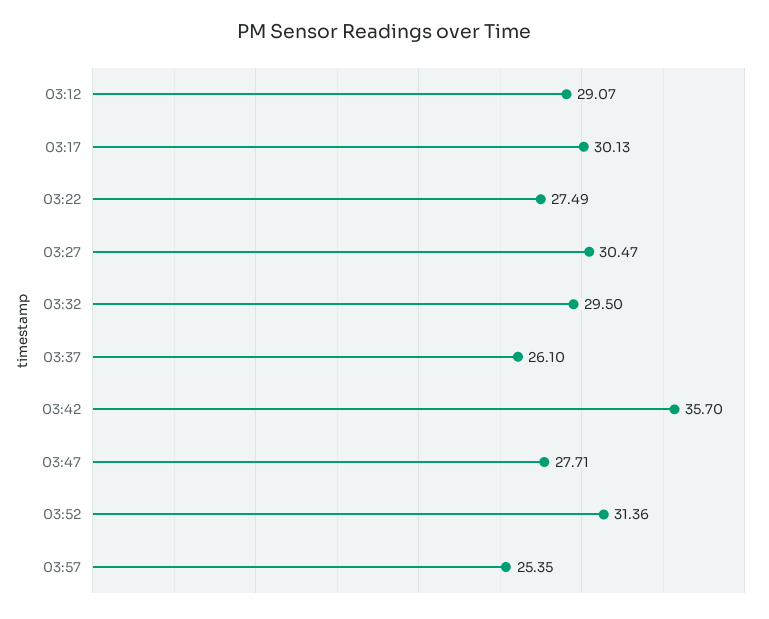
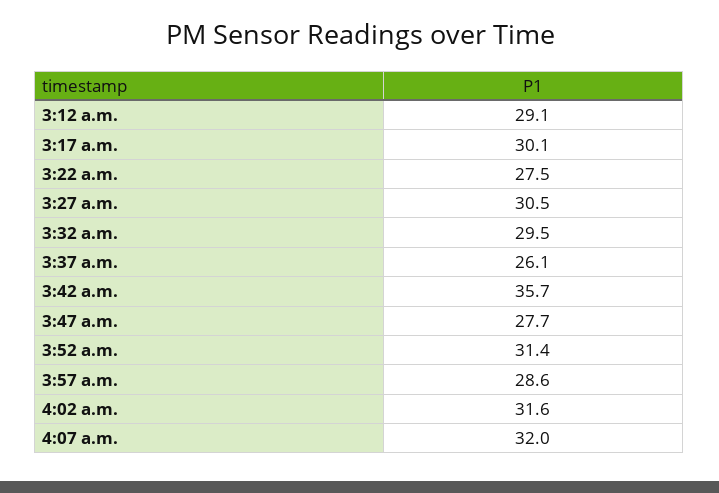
03:57: 25.35 -> 28.6
4:02 a.m.: none -> 31.6
4:07 a.m.: none -> 32

